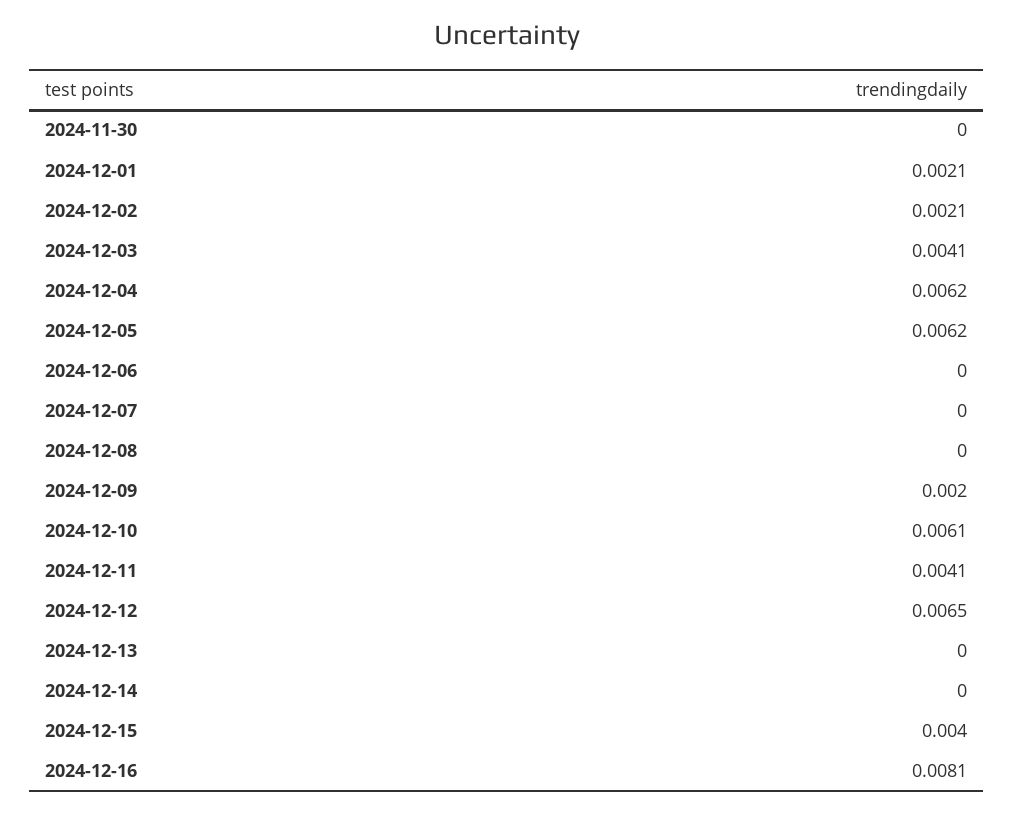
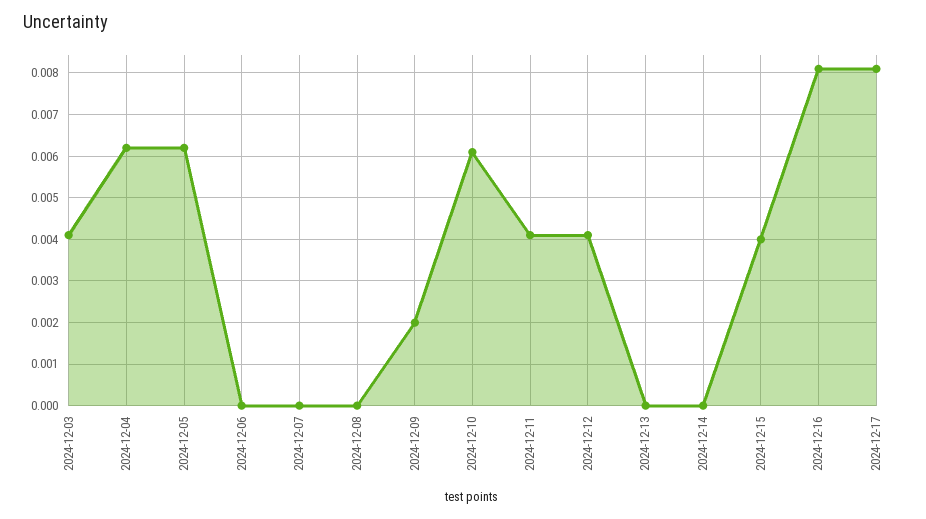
2024-11-30: 0 -> none
2024-12-01: 0.0021 -> none
2024-12-02: 0.0021 -> none
2024-12-12: 0.0065 -> 0.004
2024-12-17: none -> 0.008

